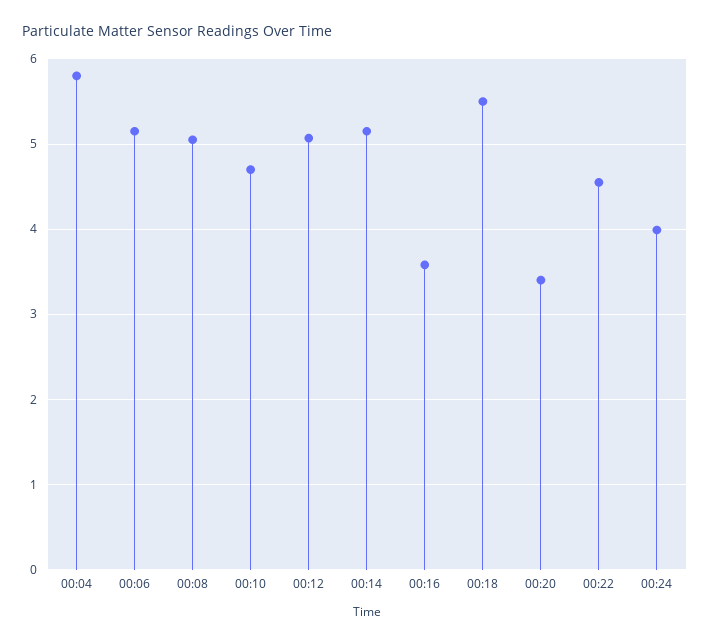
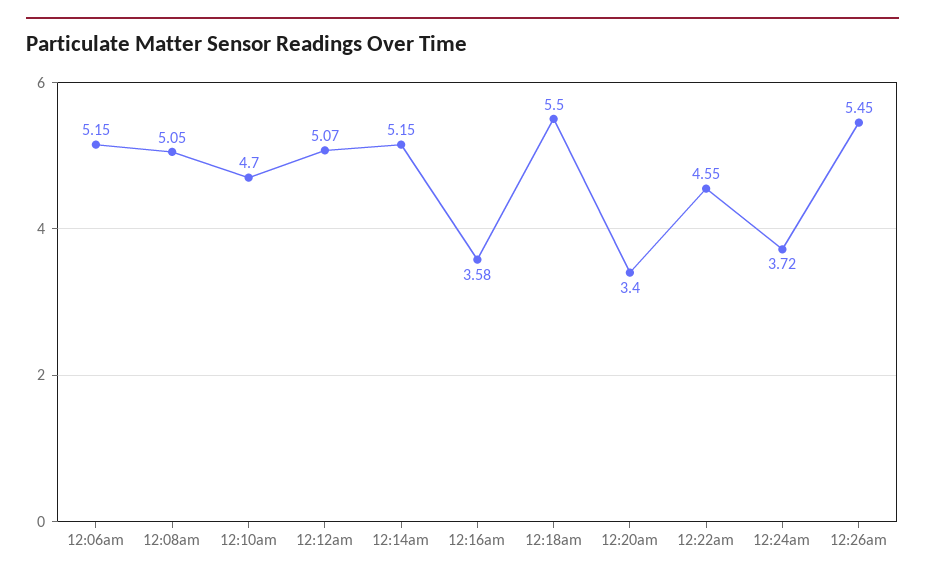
00:04: 5.8 -> none
00:24: 4 -> 3.72
12:26am: none -> 5.45

